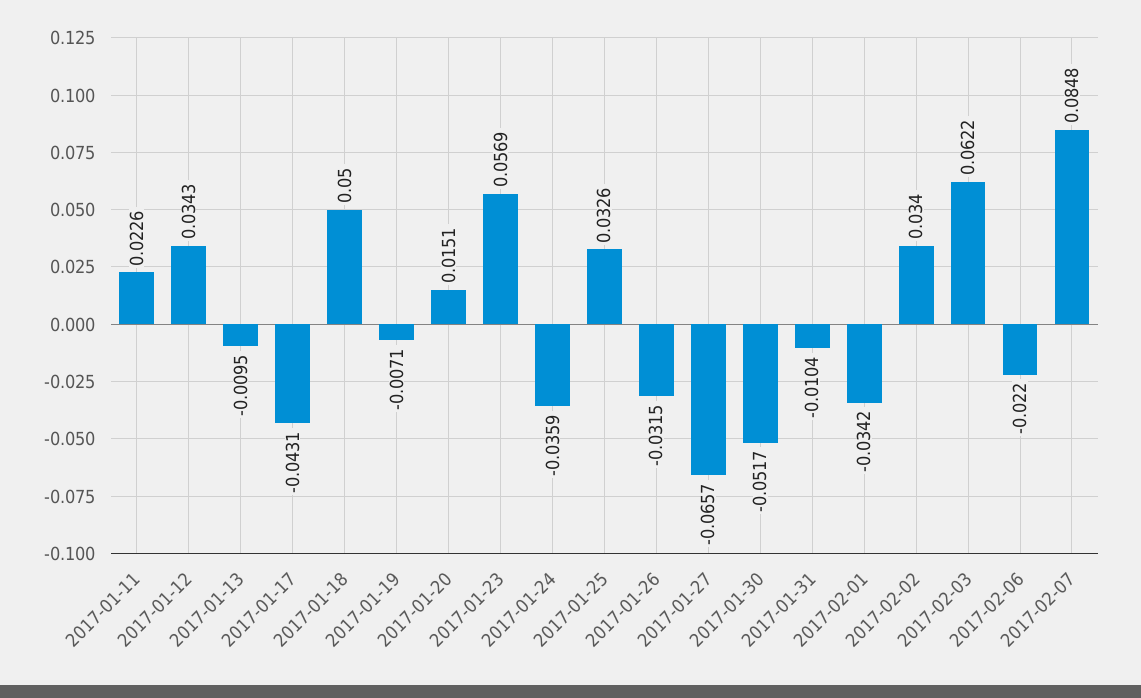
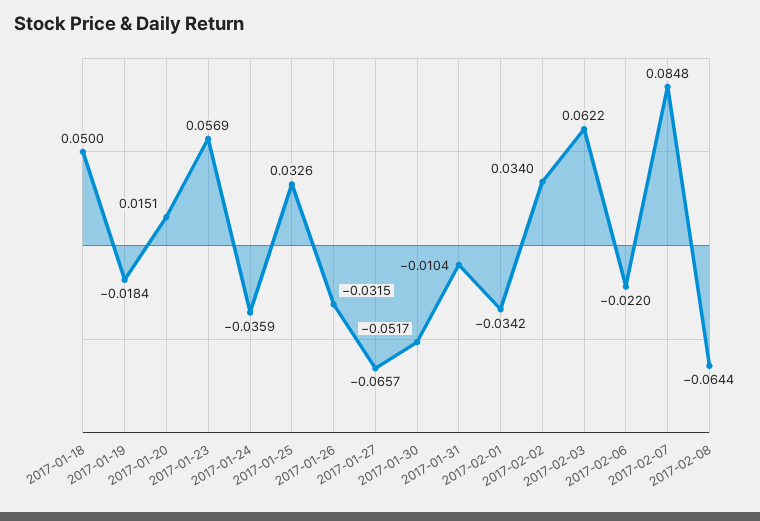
2017-01-11: 0.0226 -> none
2017-01-12: 0.0343 -> none
2017-01-13: -0.0095 -> none
2017-01-17: -0.0431 -> none
2017-01-19: -0.0071 -> -0.0184
2017-02-08: none -> -0.0644

